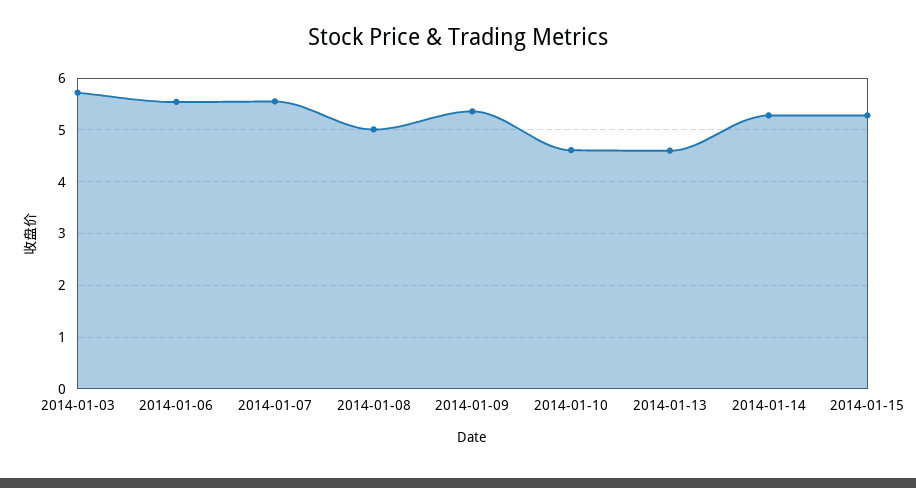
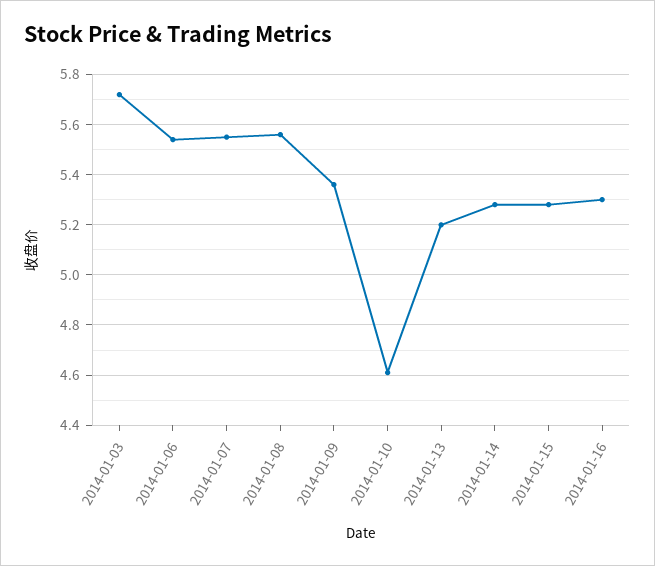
2014-01-08: 5 -> 5.55
2014-01-13: 4.6 -> 5.2
2014-01-16: none -> 5.3

